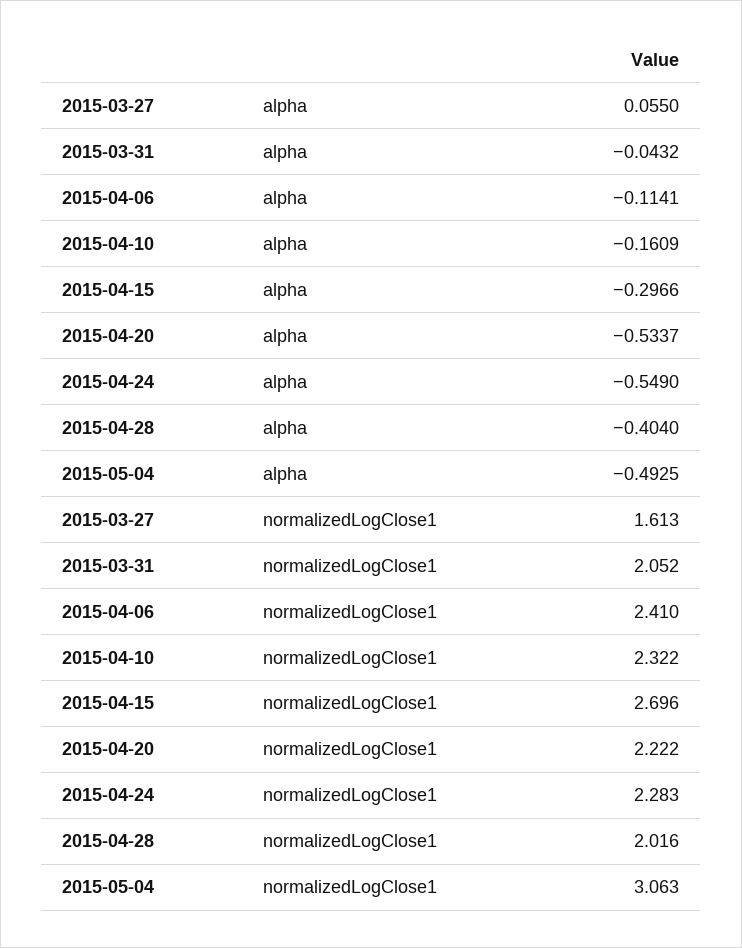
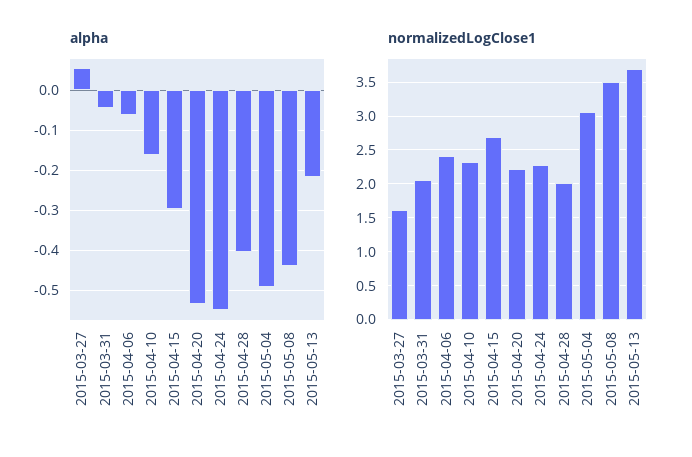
alpha, 2015-04-06: -0.1141 -> -0.06
alpha, 2015-05-08: none -> -0.44
alpha, 2015-05-13: none -> -0.22
normalizedLogClose1, 2015-05-08: none -> 3.5
normalizedLogClose1, 2015-05-13: none -> 3.7

